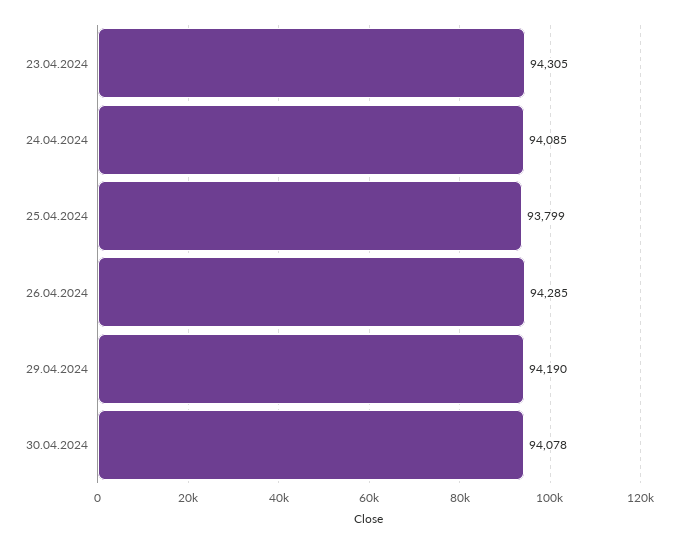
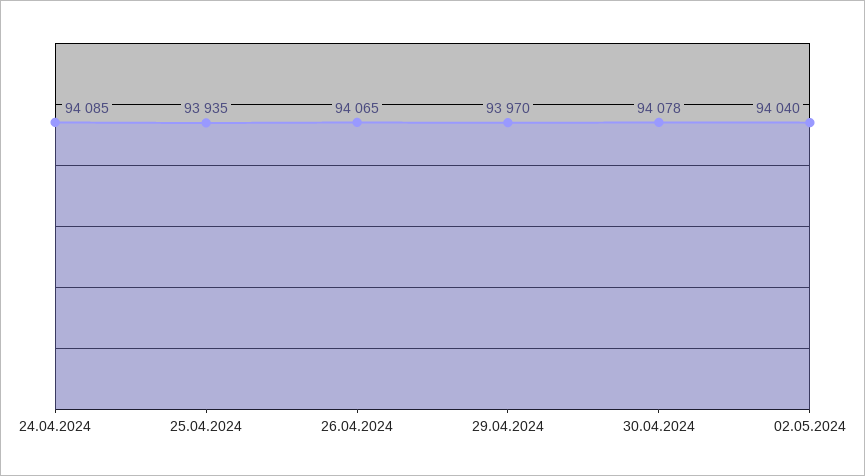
23.04.2024: 94305 -> none
25.04.2024: 93799 -> 93935
26.04.2024: 94285 -> 94065
29.04.2024: 94190 -> 93970
02.05.2024: none -> 94040

